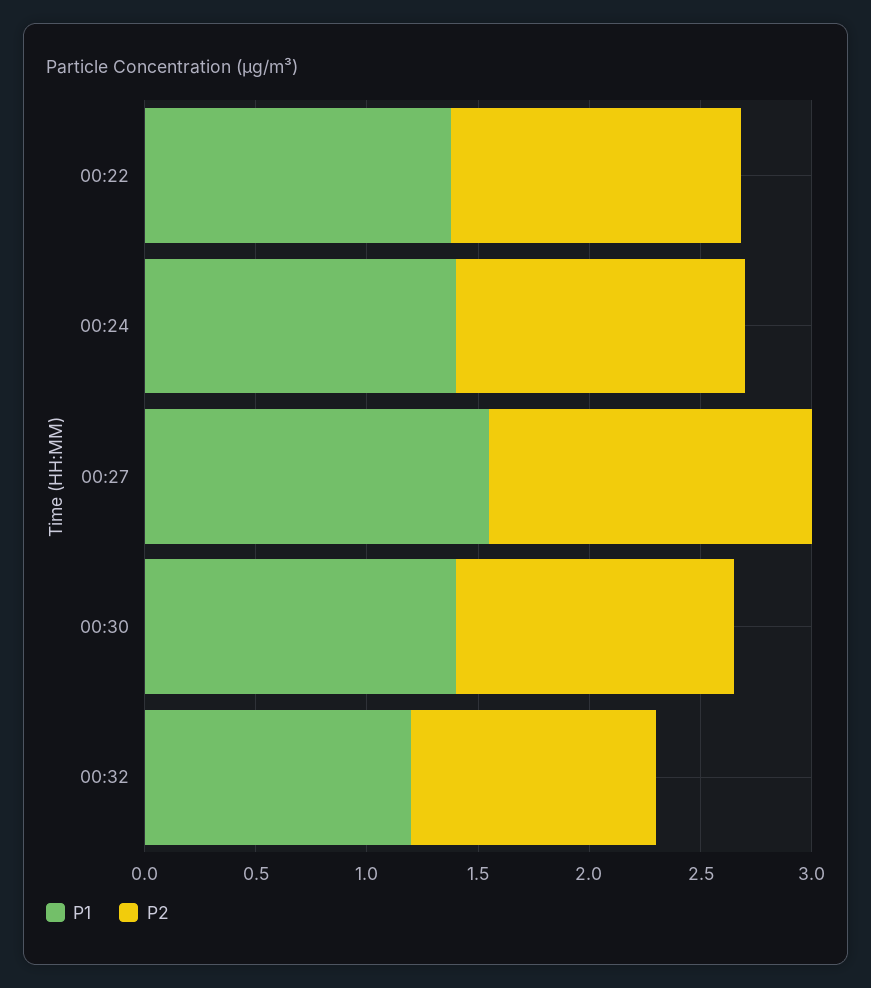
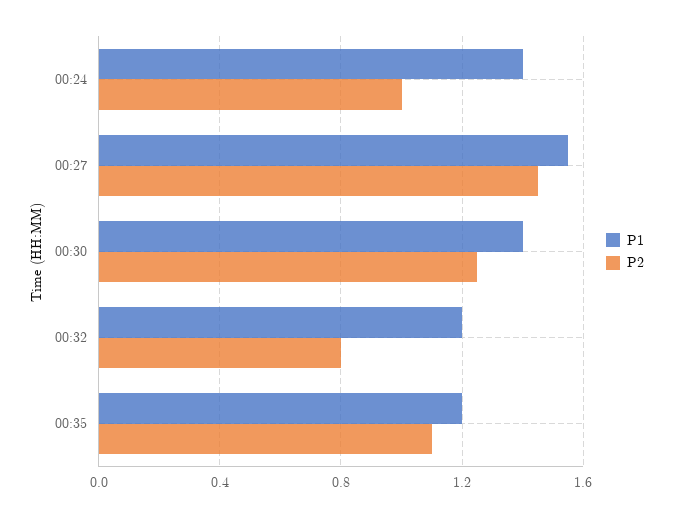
P1, 00:22: 1.4 -> none
P2, 00:22: 1.3 -> none
P2, 00:24: 1.3 -> 1
P2, 00:32: 1.1 -> 0.8
P1, 00:35: none -> 1.2
P2, 00:35: none -> 1.1

